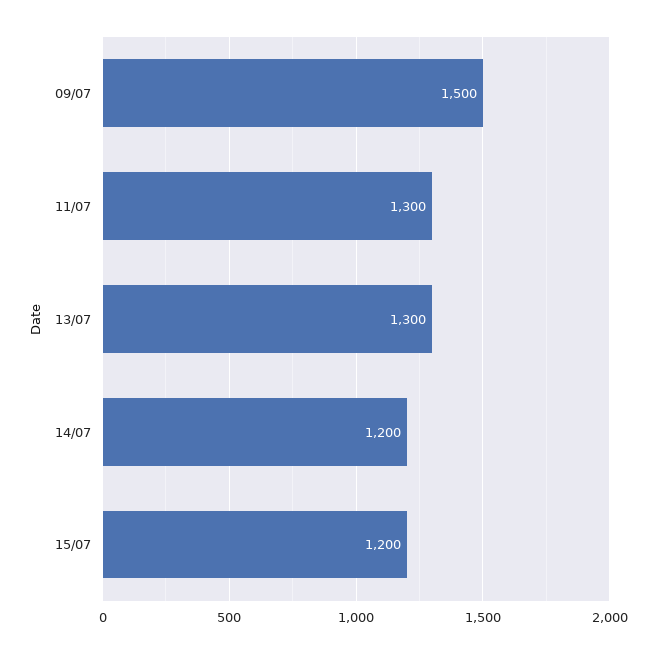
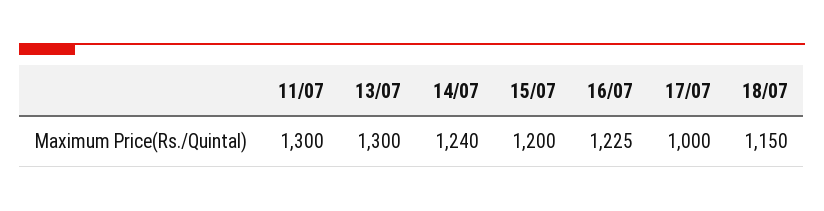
09/07: 1500 -> none
14/07: 1200 -> 1240
16/07: none -> 1225
17/07: none -> 1000
18/07: none -> 1150

